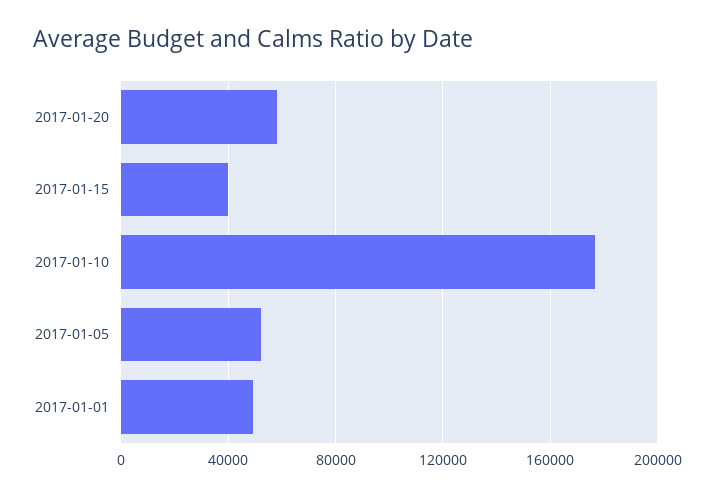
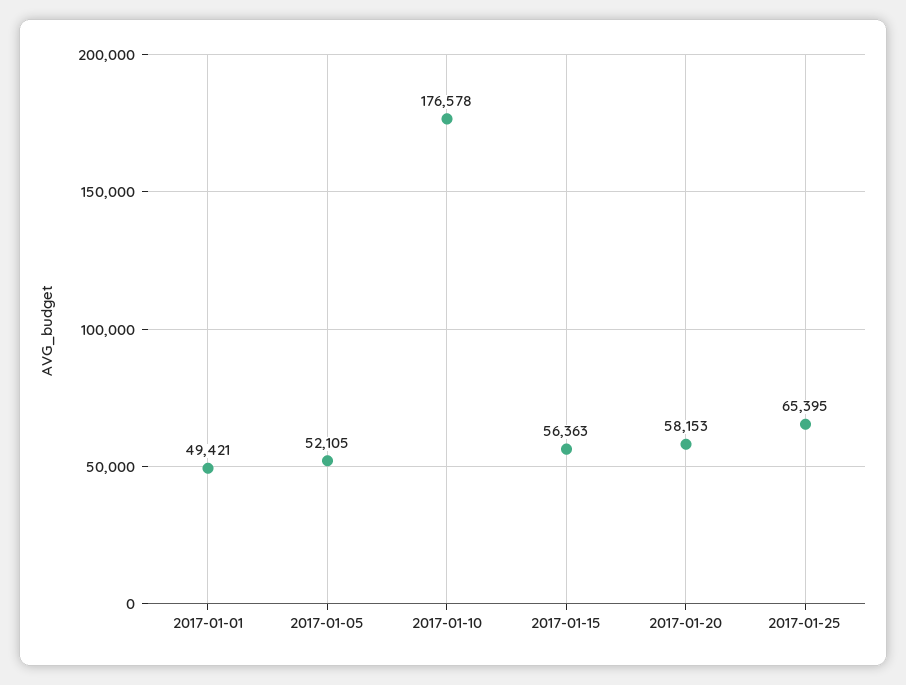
2017-01-15: 40000 -> 56363
2017-01-25: none -> 65395

